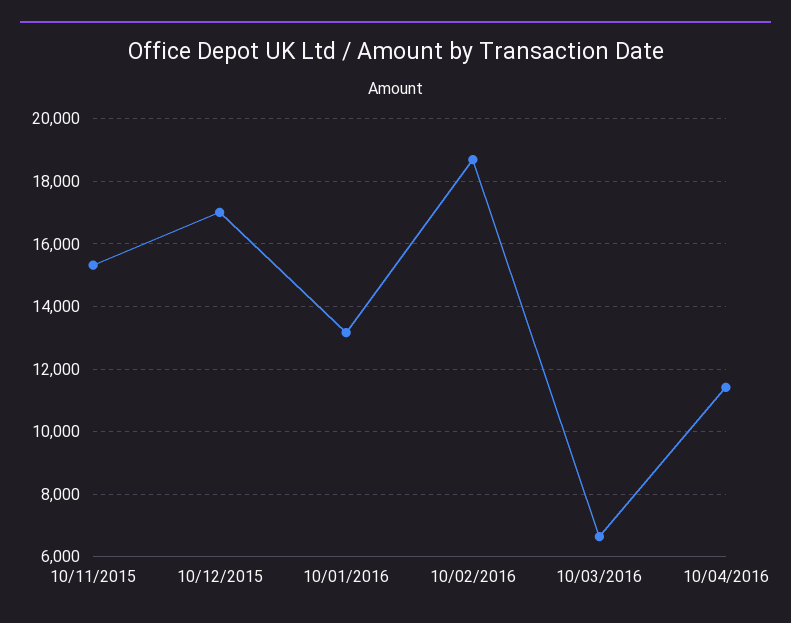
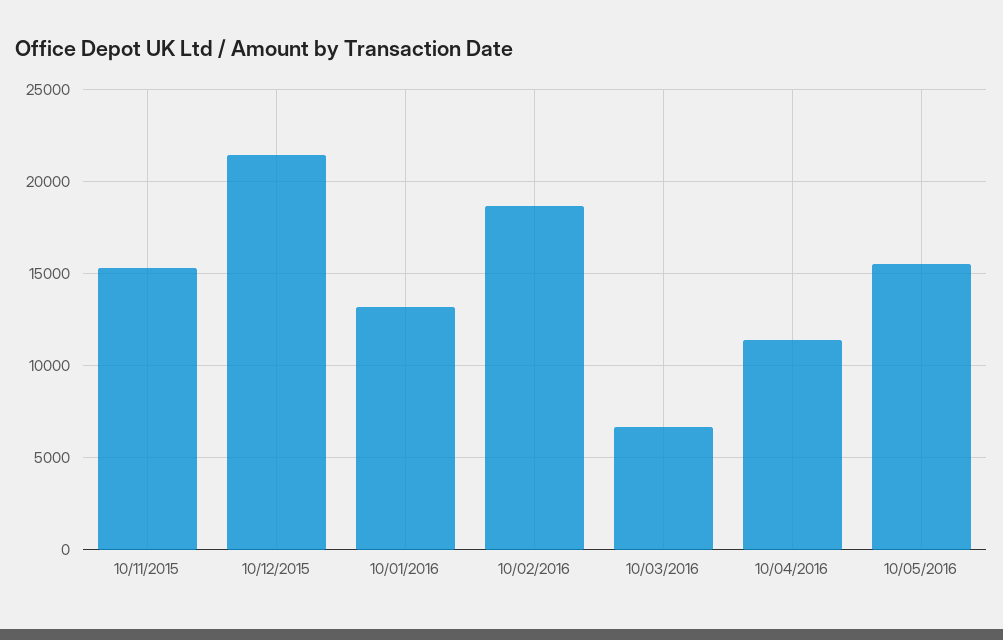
10/12/2015: 17000 -> 21500
10/05/2016: none -> 15500

